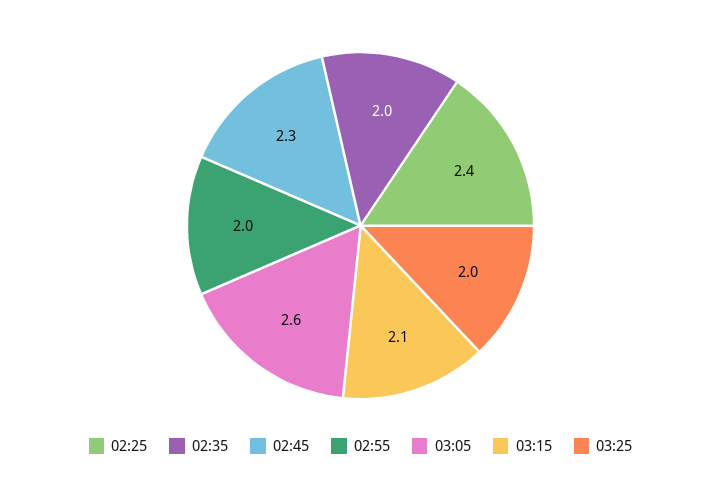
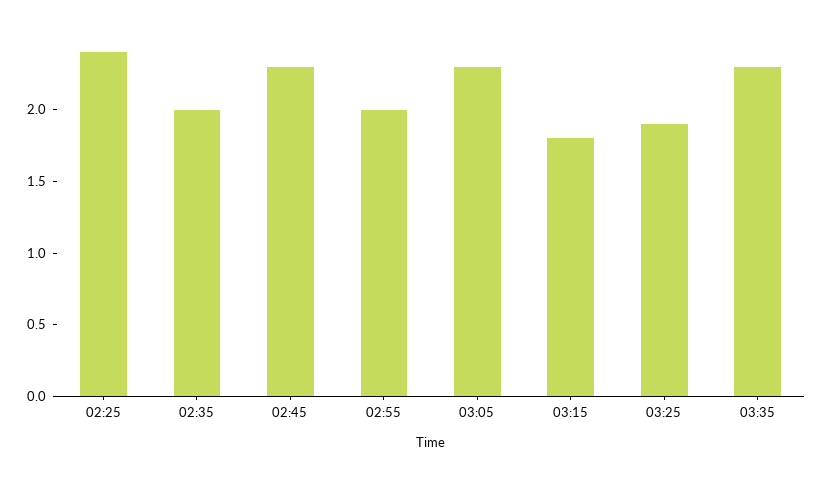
03:05: 2.6 -> 2.3
03:15: 2.1 -> 1.8
03:25: 2 -> 1.9
03:35: none -> 2.3

